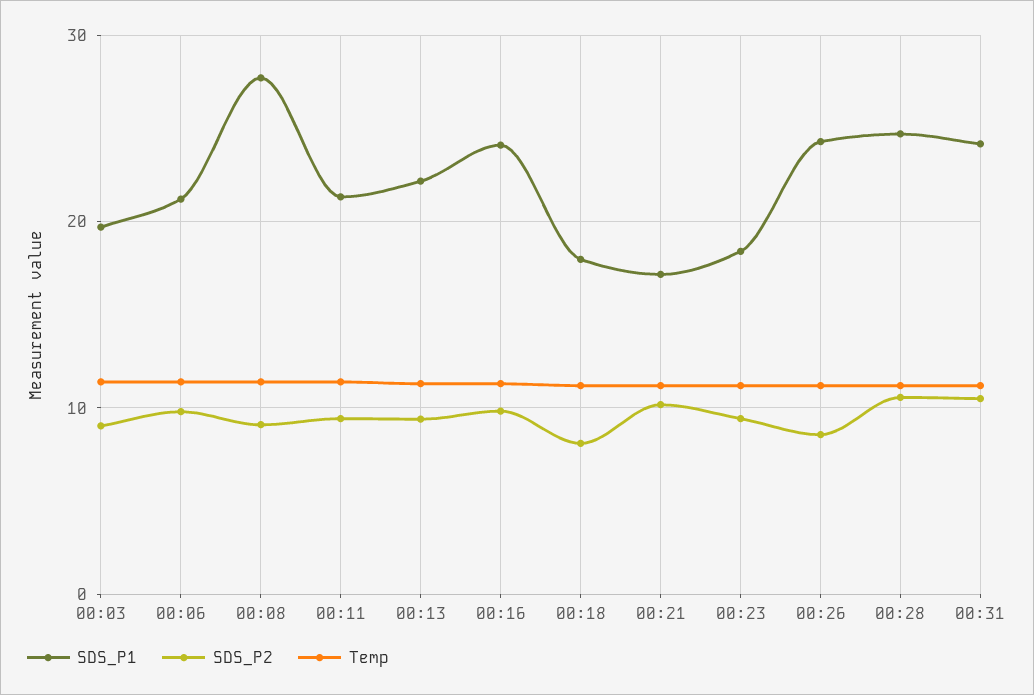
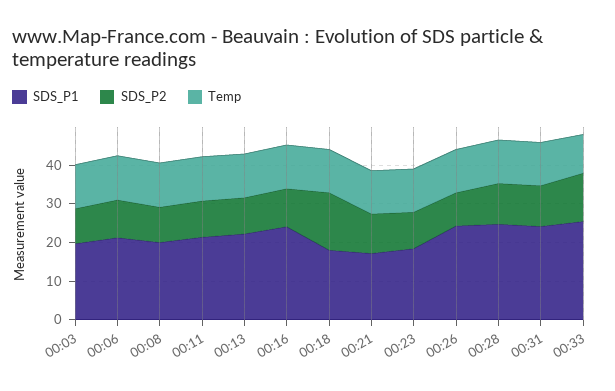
SDS_P1, 00:08: 28 -> 20
SDS_P2, 00:18: 8 -> 15
SDS_P1, 00:33: none -> 25
SDS_P2, 00:33: none -> 12.5
Temp, 00:33: none -> 10

